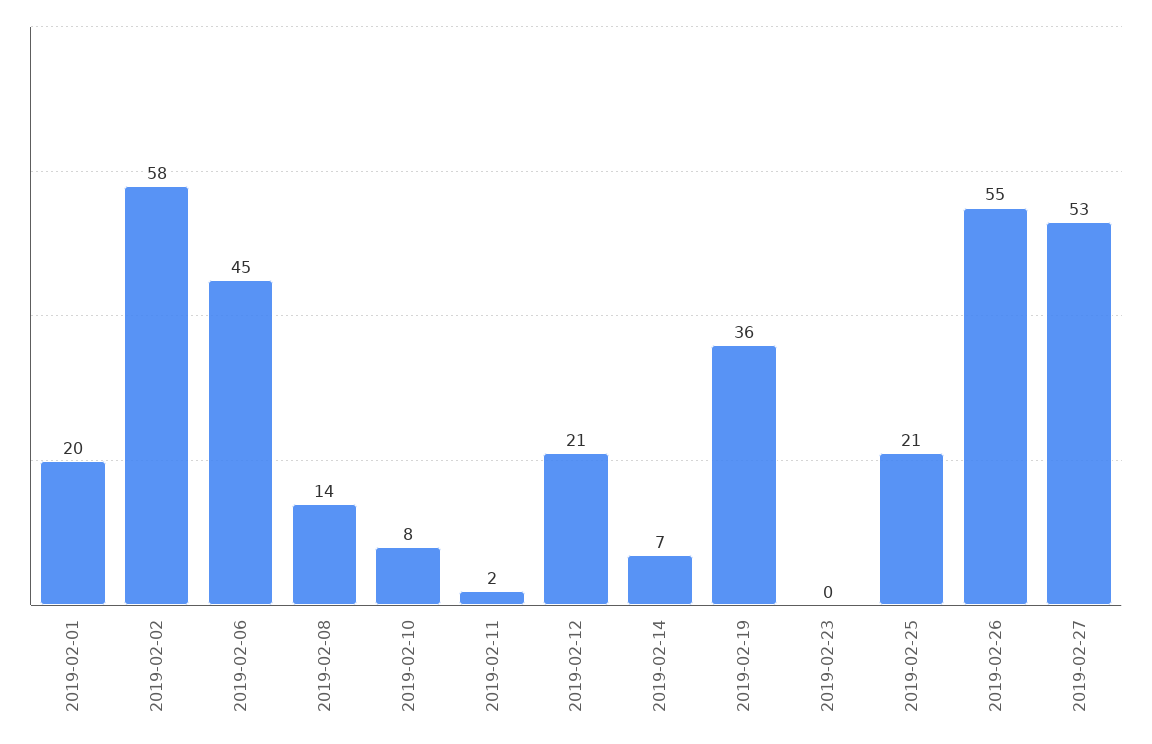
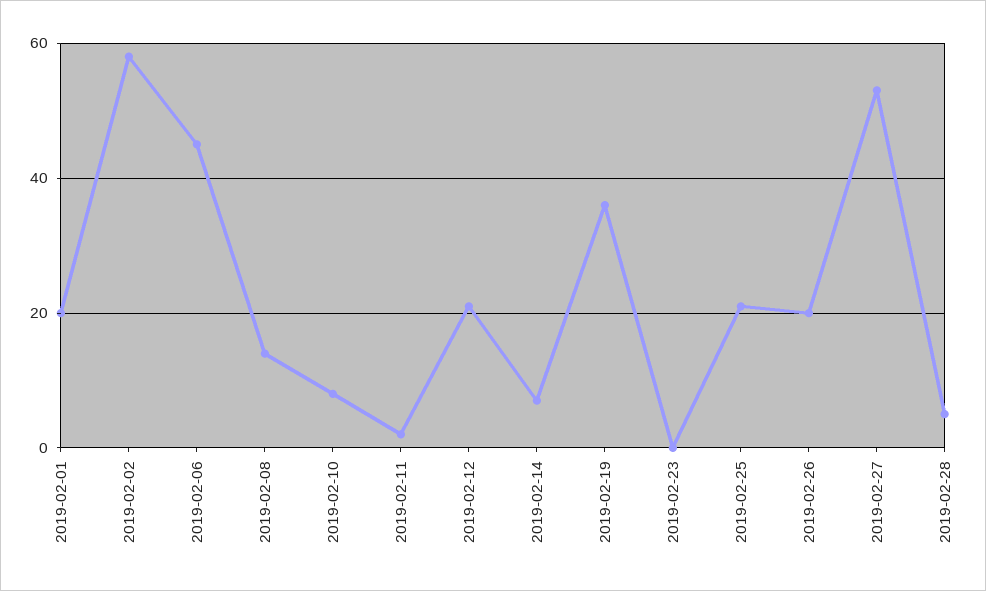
2019-02-26: 55 -> 20
2019-02-28: none -> 5

